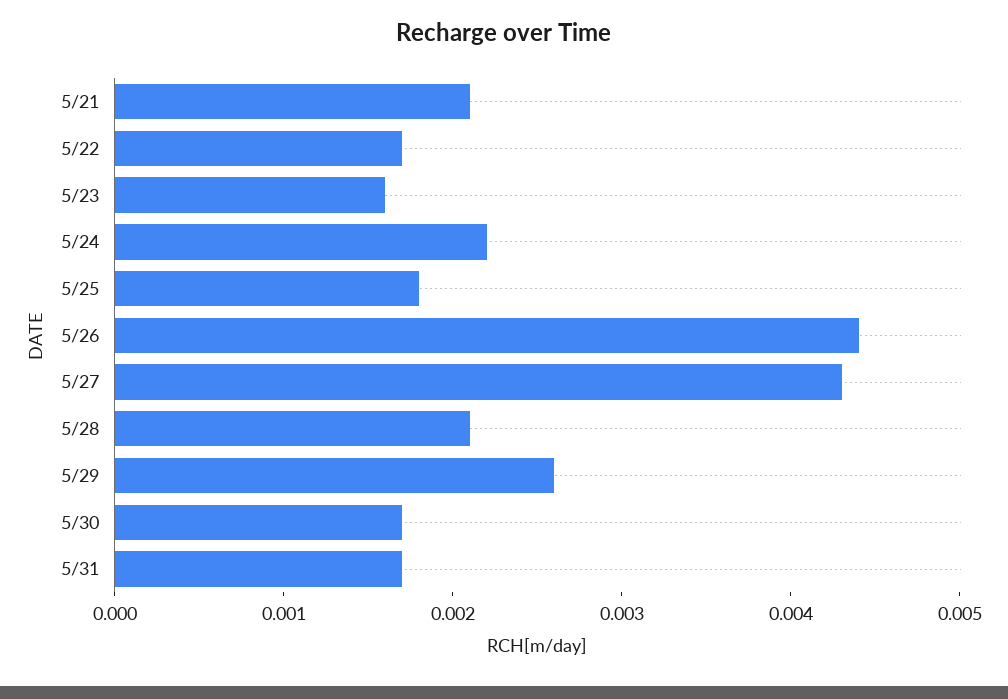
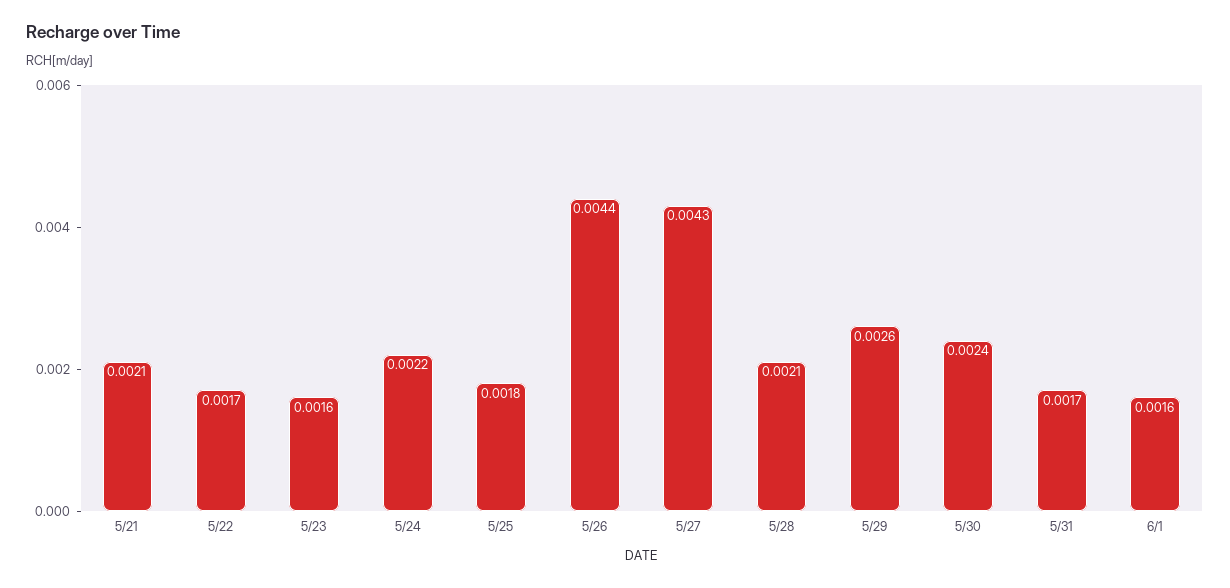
5/30: 0.0017 -> 0.0024
6/1: none -> 0.0016

